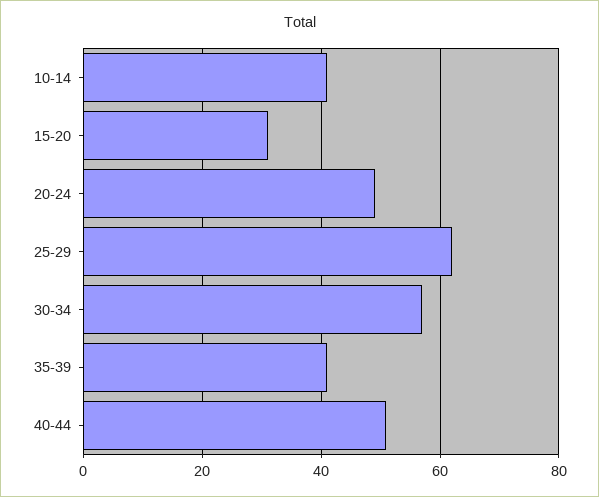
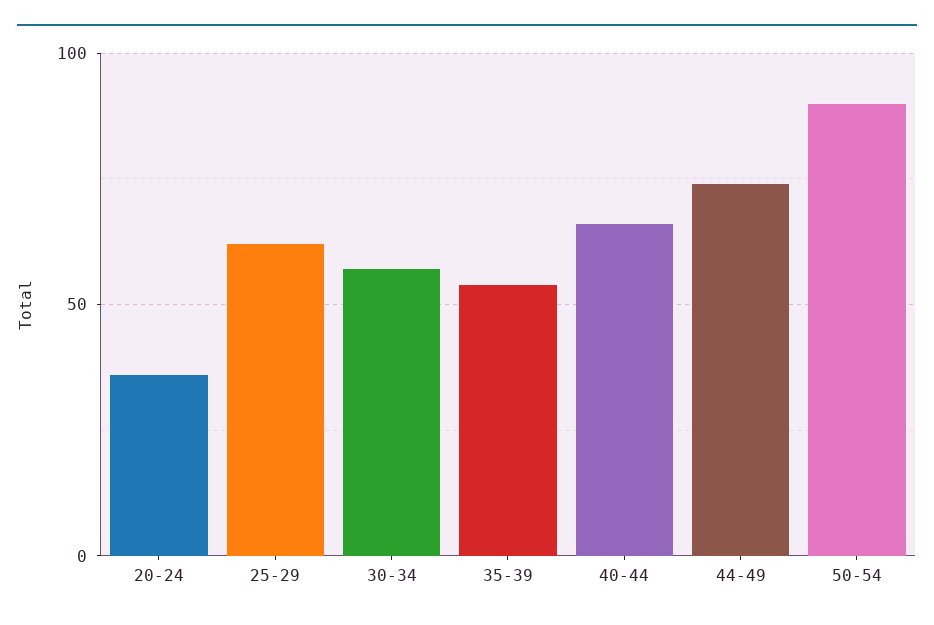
10-14: 40 -> none
15-20: 30 -> none
20-24: 50 -> 35
35-39: 40 -> 55
40-44: 50 -> 65
44-49: none -> 75
50-54: none -> 90

